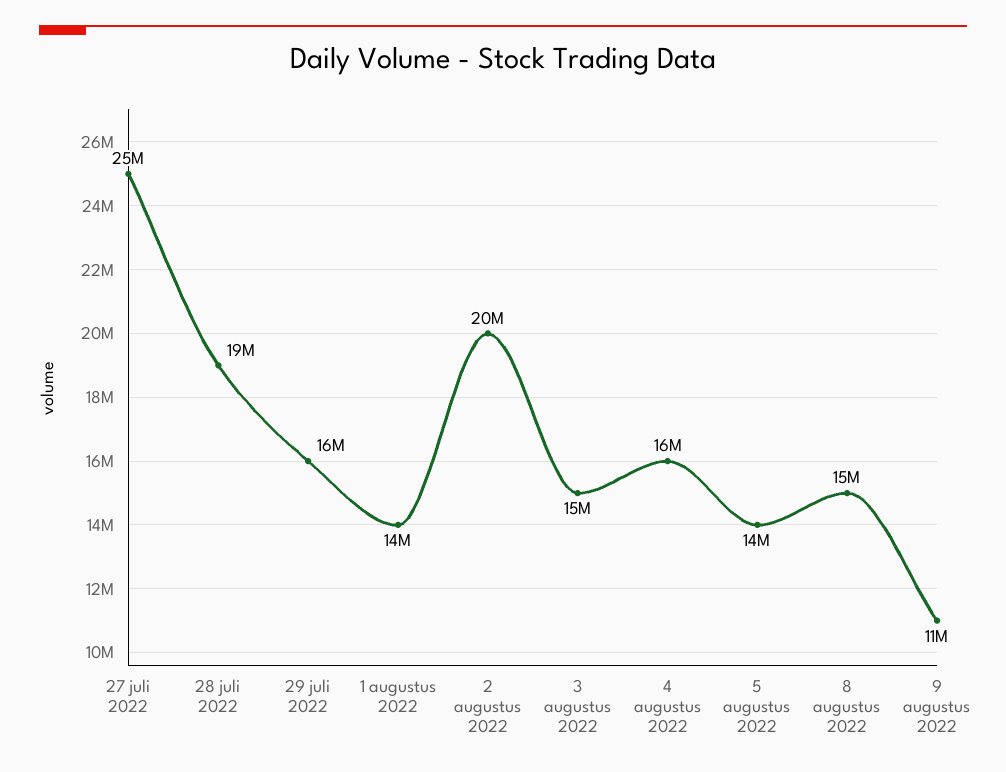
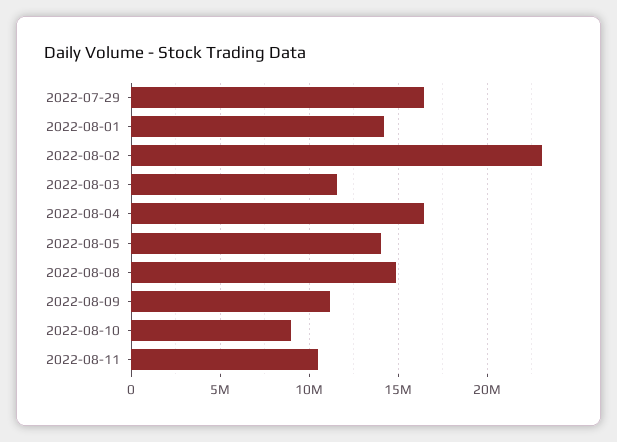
27 juli 2022: 25000000 -> none
28 juli 2022: 19000000 -> none
2 augustus 2022: 20000000 -> 23000000
3 augustus 2022: 15000000 -> 11500000
2022-08-10: none -> 9000000
2022-08-11: none -> 10500000

